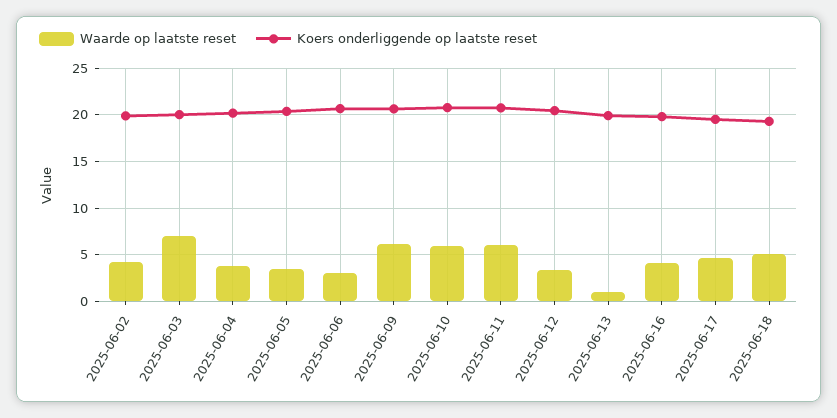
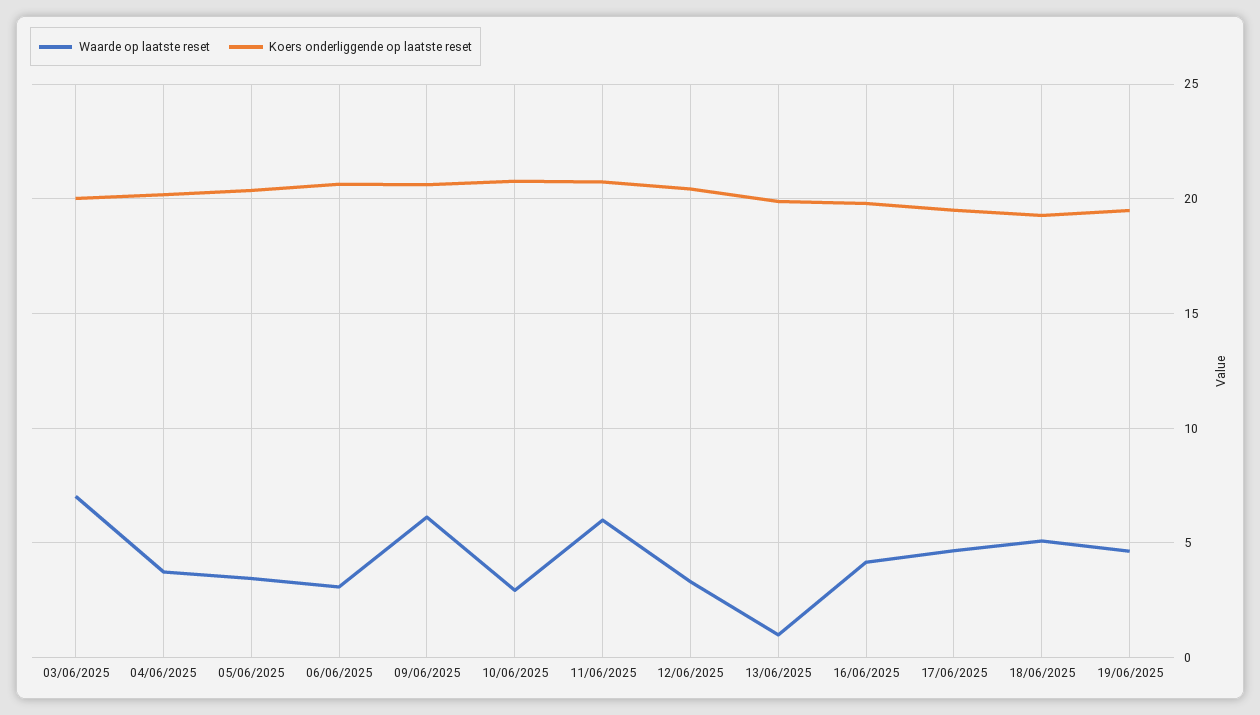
Waarde op laatste reset, 2025-06-02: 4 -> none
Koers onderliggende op laatste reset, 2025-06-02: 20 -> none
Waarde op laatste reset, 2025-06-10: 6 -> 3
Waarde op laatste reset, 19/06/2025: none -> 4.5
Koers onderliggende op laatste reset, 19/06/2025: none -> 19.5

